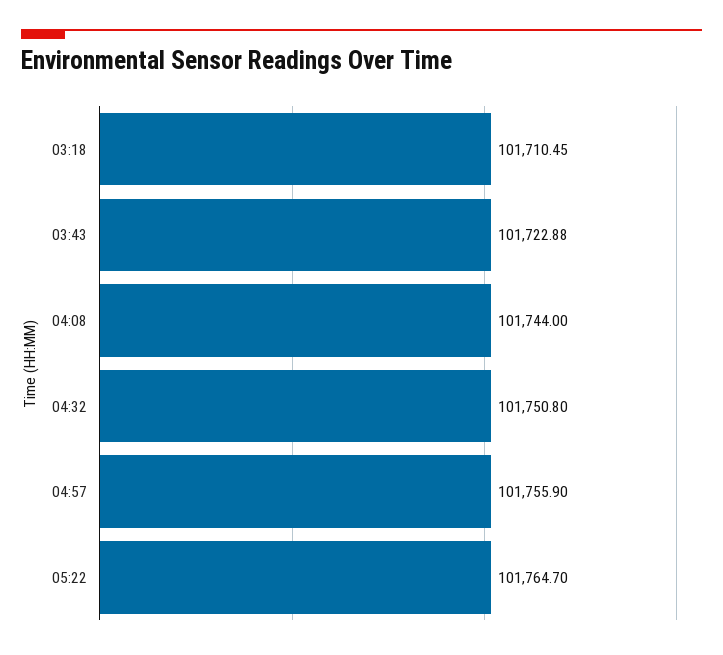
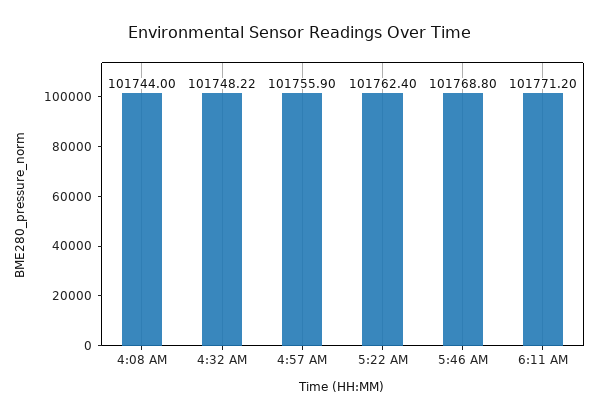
03:18: 101710.45 -> none
03:43: 101722.88 -> none
04:32: 101750.8 -> 101748.22
05:22: 101764.7 -> 101762.4
5:46 AM: none -> 101768.8
6:11 AM: none -> 101771.2

